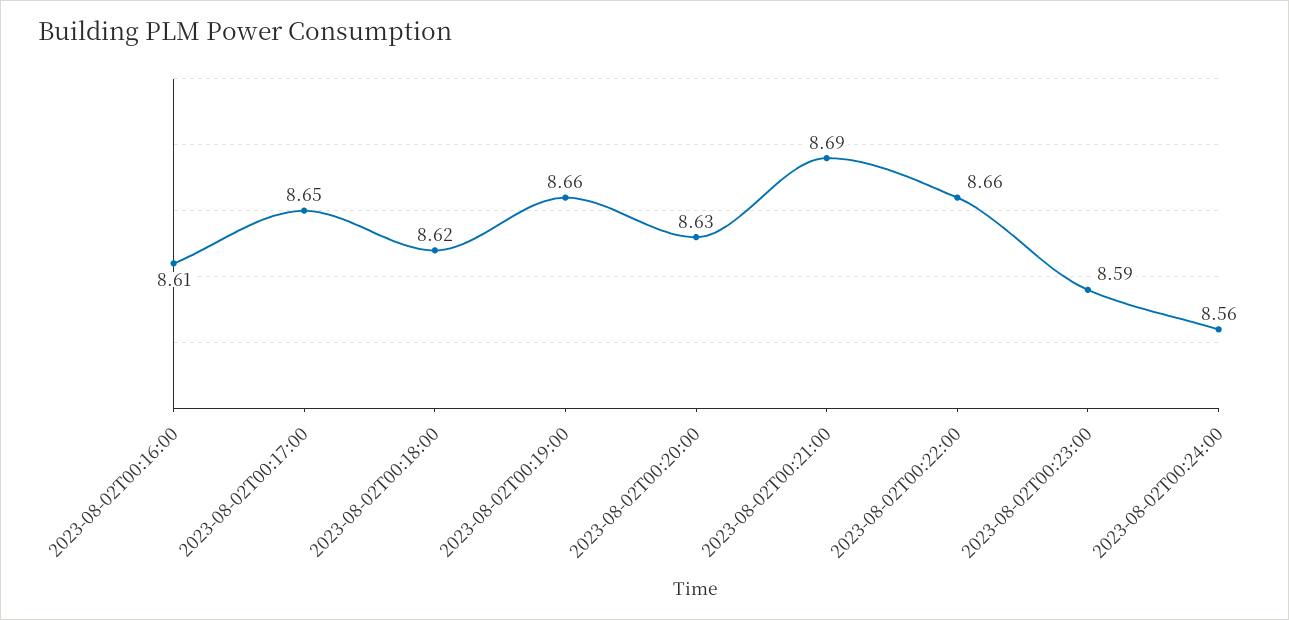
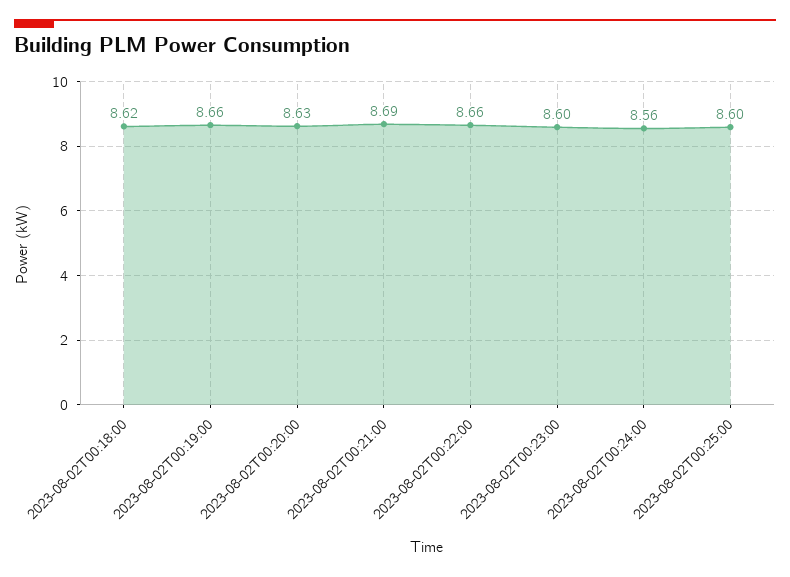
2023-08-02T00:16:00: 8.61 -> none
2023-08-02T00:17:00: 8.65 -> none
2023-08-02T00:23:00: 8.59 -> 8.6
2023-08-02T00:25:00: none -> 8.6

